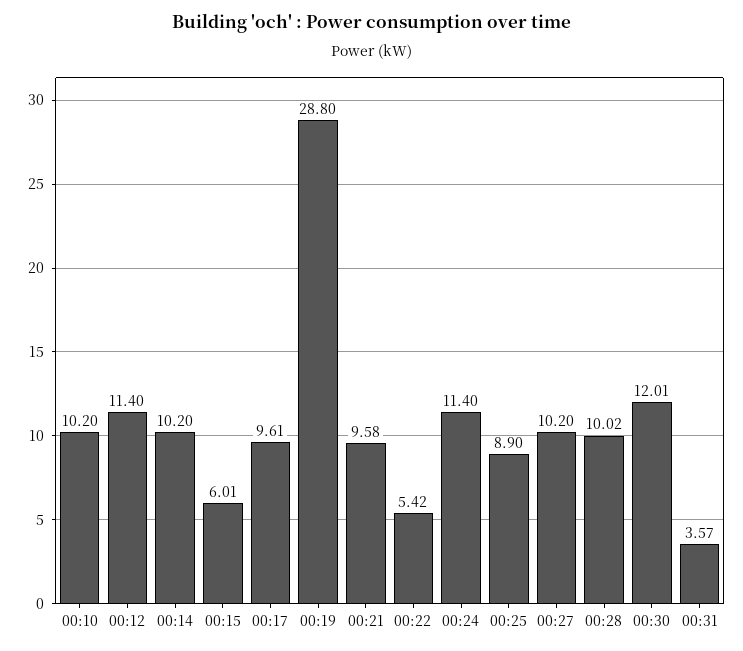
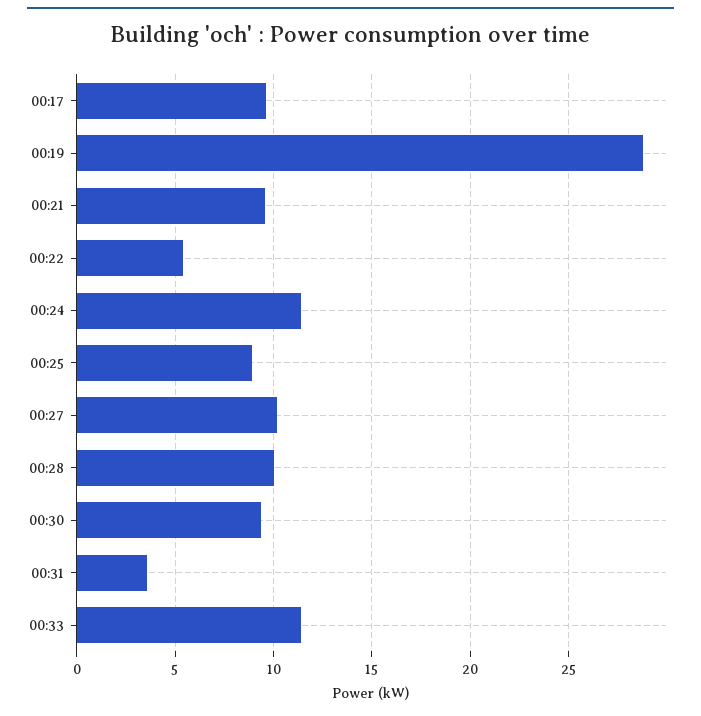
00:10: 10.2 -> none
00:12: 11.4 -> none
00:14: 10.2 -> none
00:15: 6.01 -> none
00:30: 12.01 -> 9.5
00:33: none -> 11.5

